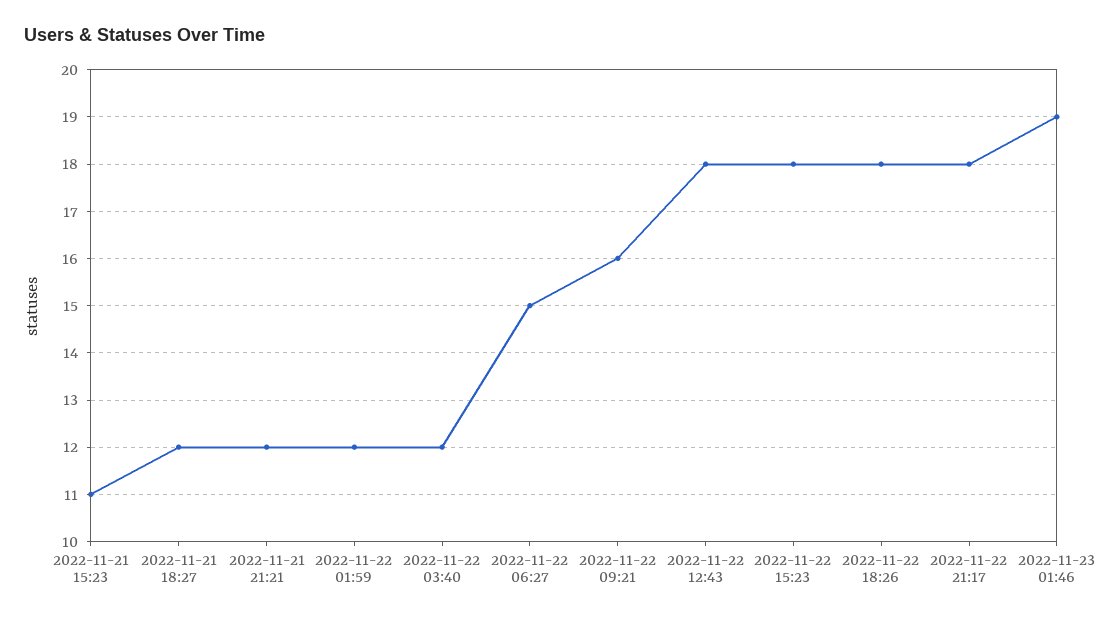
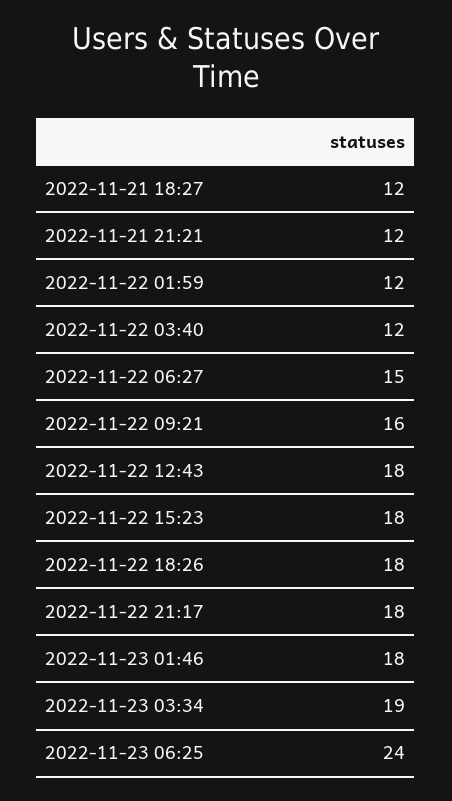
2022-11-21 15:23: 11 -> none
2022-11-23 01:46: 19 -> 18
2022-11-23 03:34: none -> 19
2022-11-23 06:25: none -> 24

